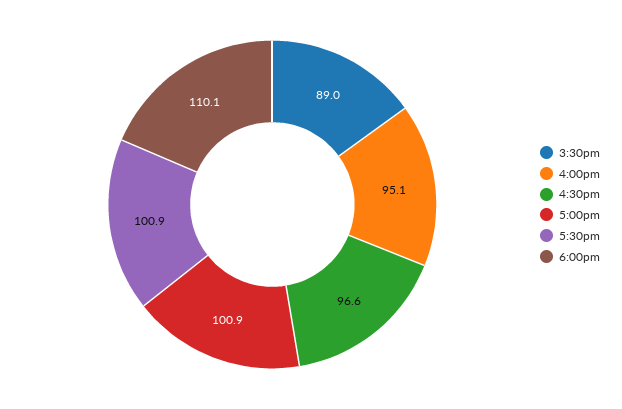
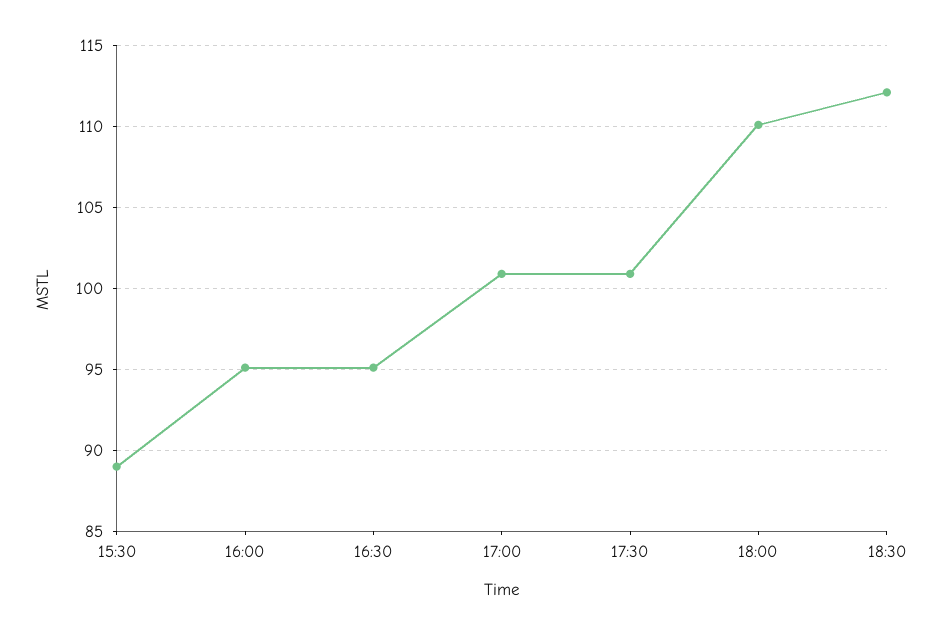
4:30pm: 96.6 -> 95
18:30: none -> 112

